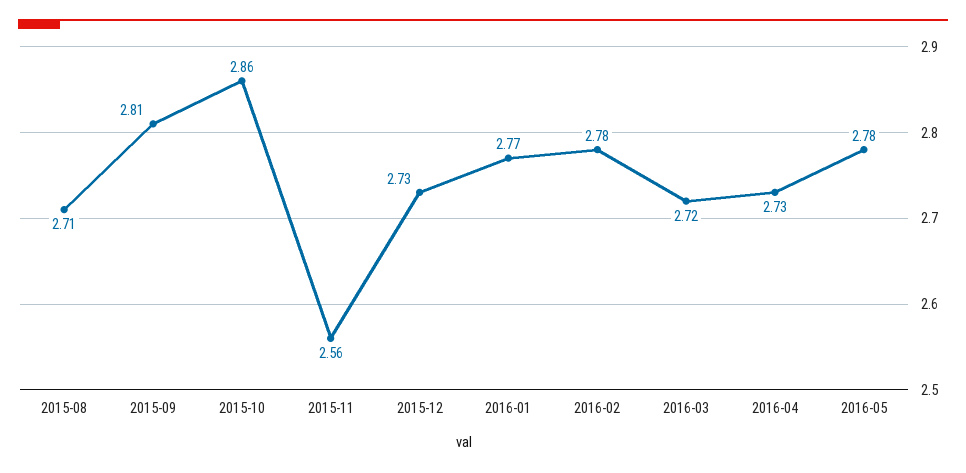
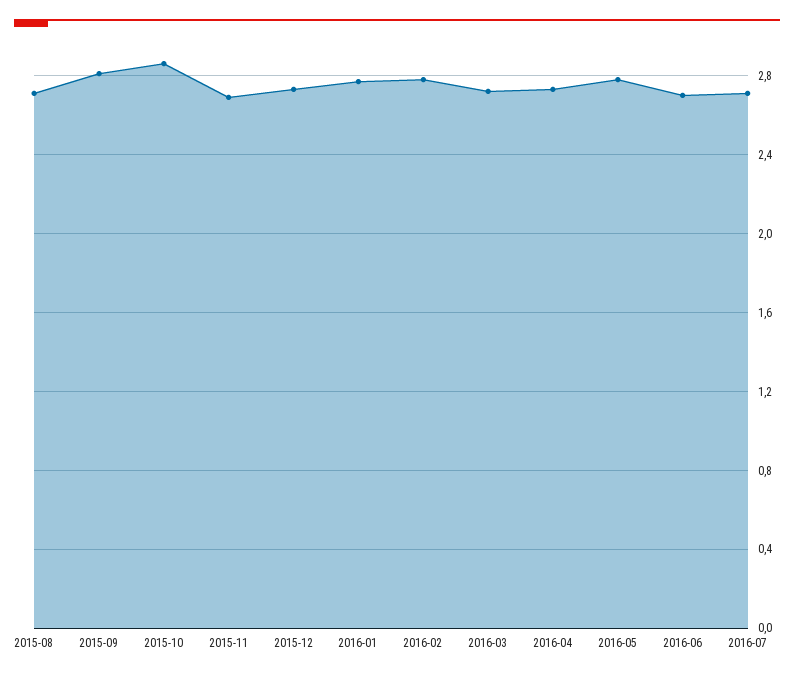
2015-11: 2.56 -> 2.7
2016-06: none -> 2.7
2016-07: none -> 2.7

